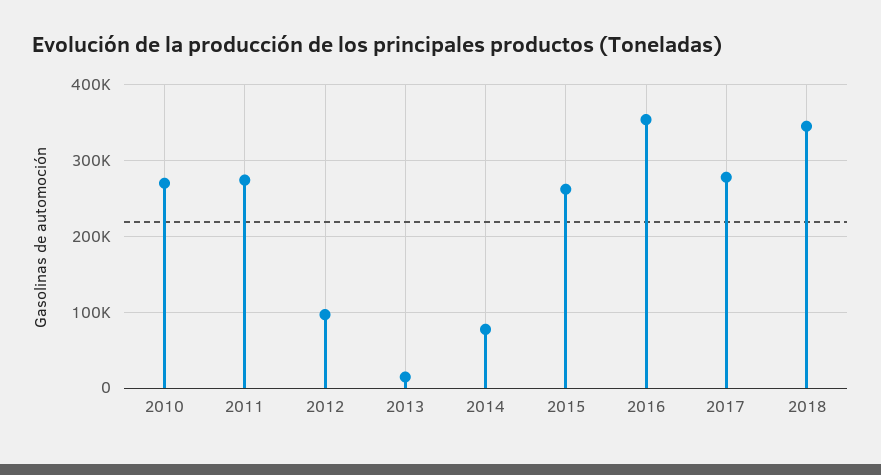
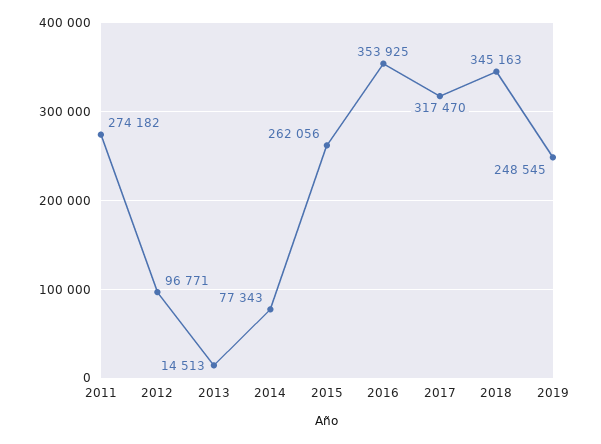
2010: 270000 -> none
2017: 280000 -> 317470
2019: none -> 248545

